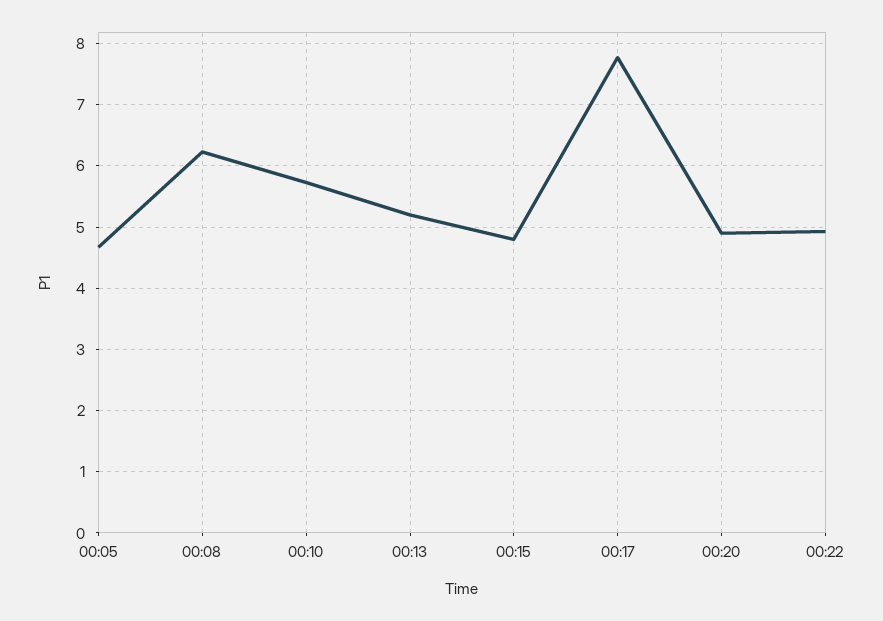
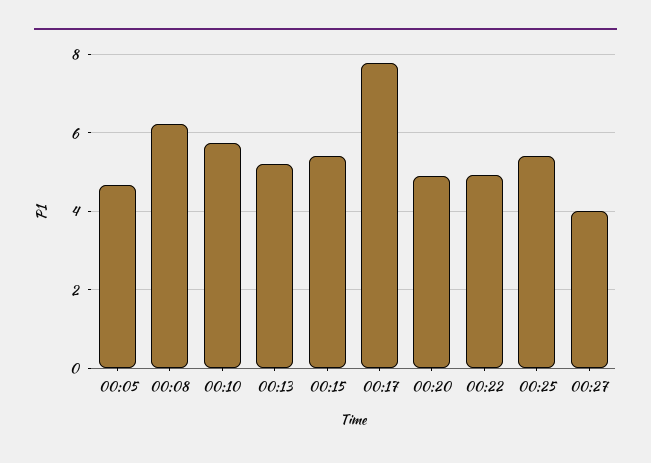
00:15: 4.8 -> 5.4
00:25: none -> 5.4
00:27: none -> 4

